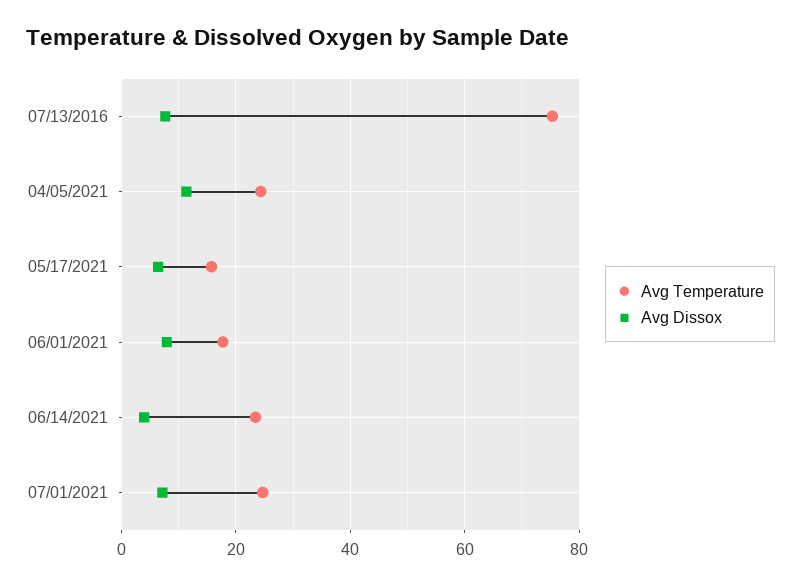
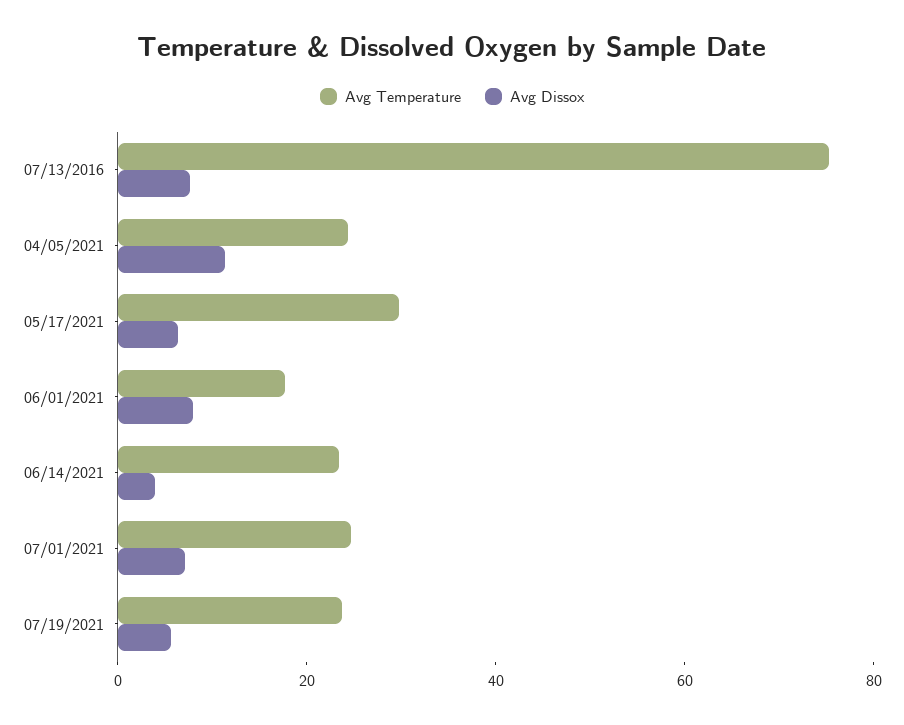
Avg Temperature, 05/17/2021: 16 -> 30
Avg Temperature, 07/19/2021: none -> 25
Avg Dissox, 07/19/2021: none -> 5

